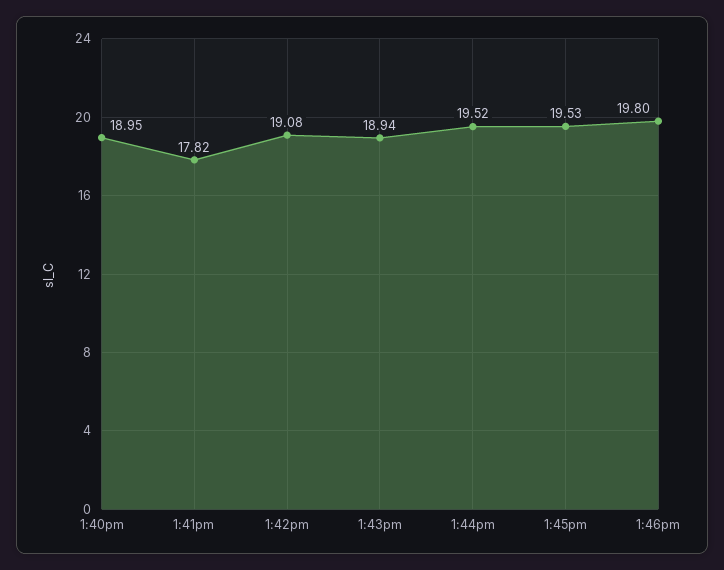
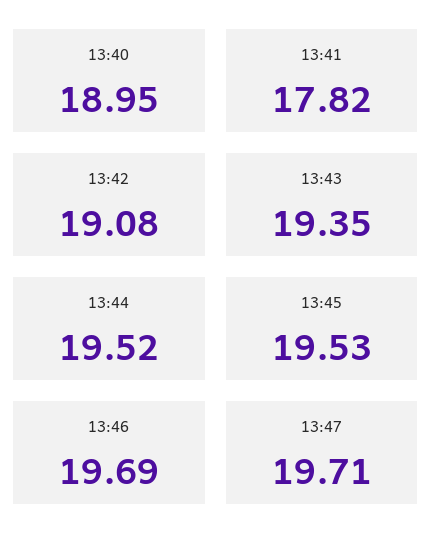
1:43pm: 18.94 -> 19.35
1:46pm: 19.8 -> 19.69
13:47: none -> 19.71

